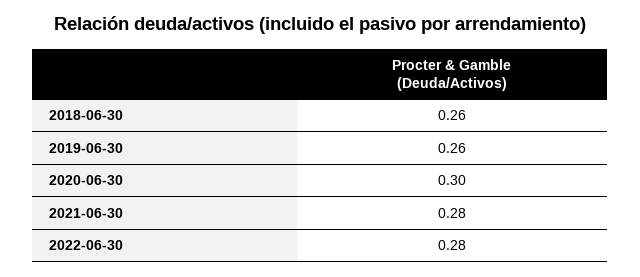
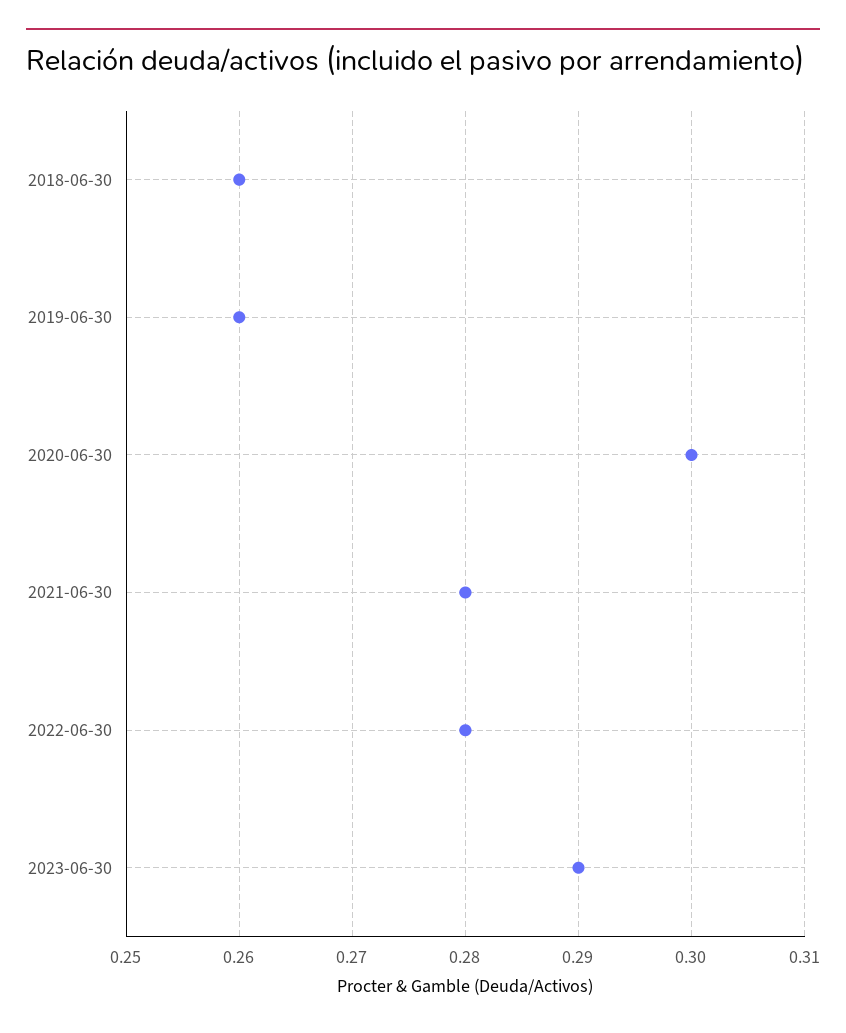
2023-06-30: none -> 0.29

